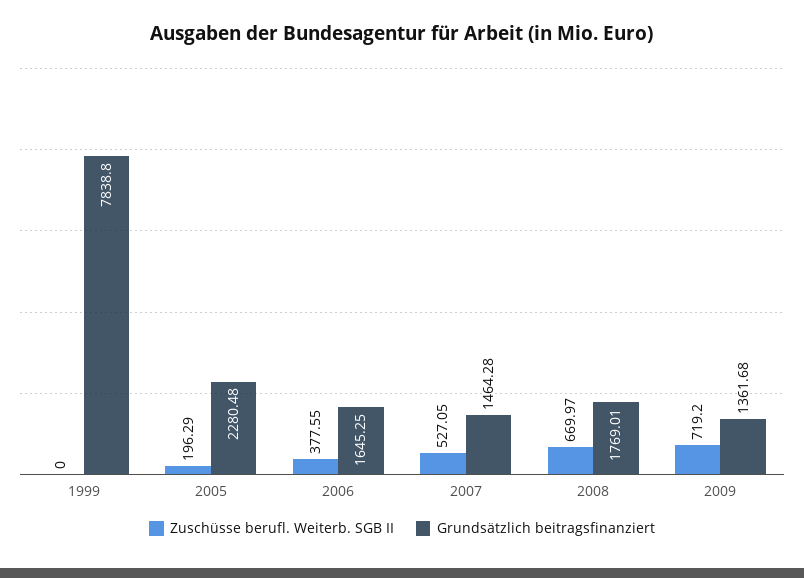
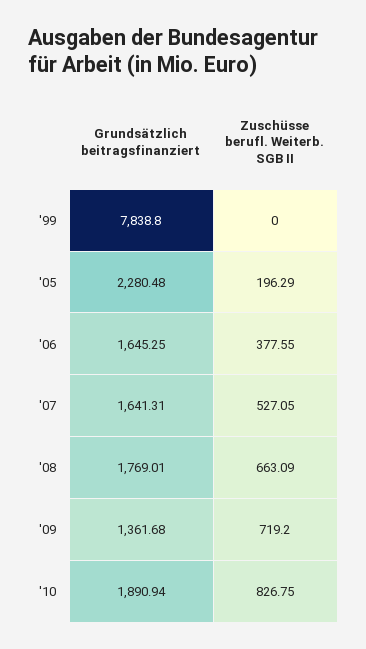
Grundsätzlich beitragsfinanziert, 2007: 1464.28 -> 1641.31
Zuschüsse berufl. Weiterb. SGB II, 2008: 669.97 -> 663.09
Grundsätzlich beitragsfinanziert, '10: none -> 1890.94
Zuschüsse berufl. Weiterb. SGB II, '10: none -> 826.75

